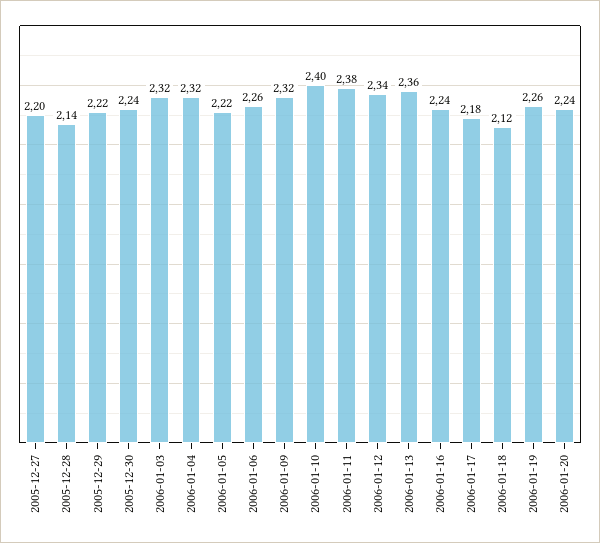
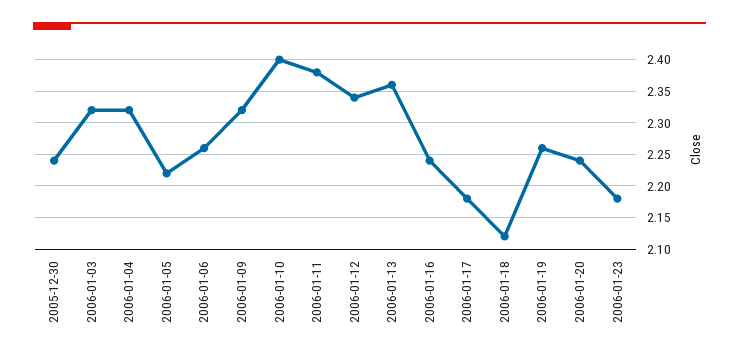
2005-12-27: 2.2 -> none
2005-12-28: 2.14 -> none
2005-12-29: 2.22 -> none
2006-01-23: none -> 2.18

